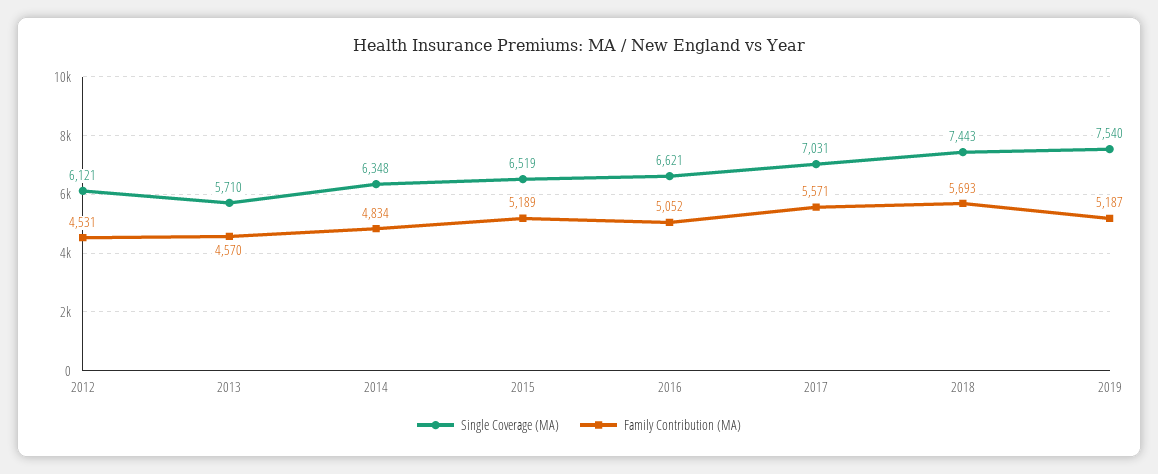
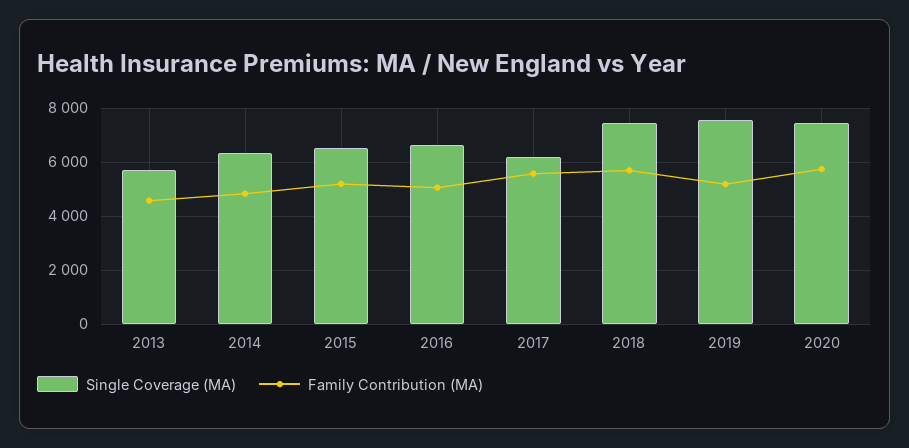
Single Coverage (MA), 2012: 6121 -> none
Family Contribution (MA), 2012: 4531 -> none
Single Coverage (MA), 2017: 7031 -> 6250
Single Coverage (MA), 2020: none -> 7500
Family Contribution (MA), 2020: none -> 5750

